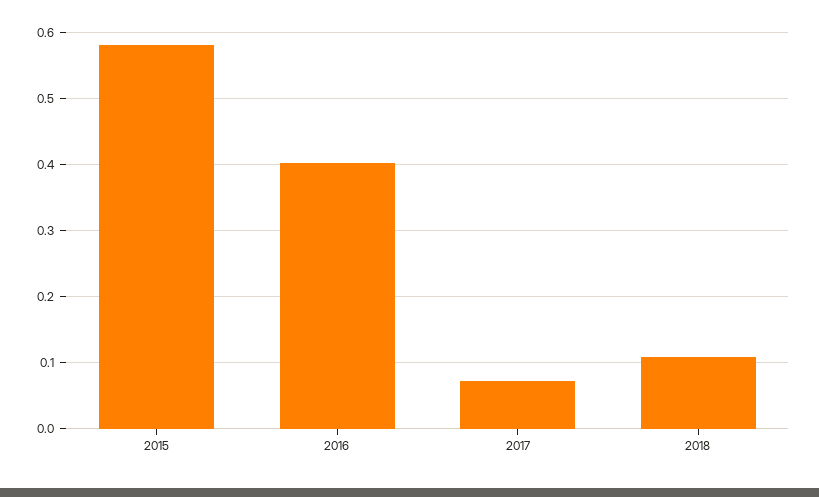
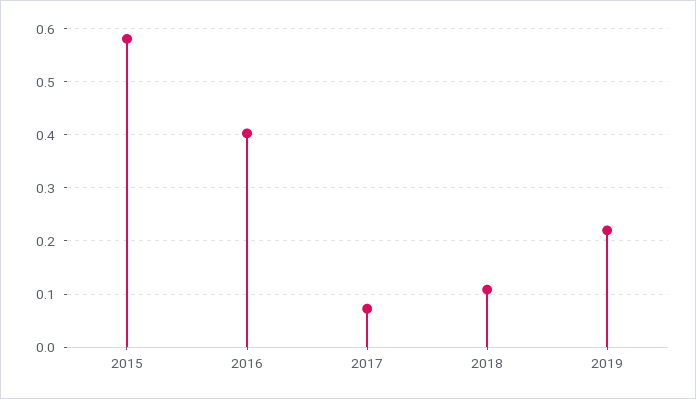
2019: none -> 0.22

